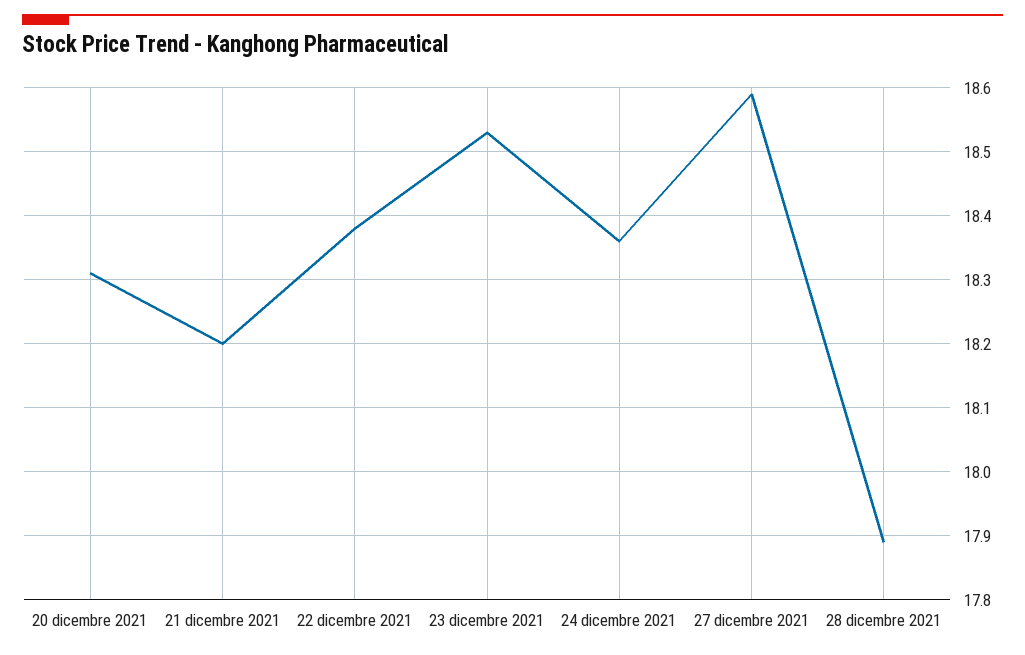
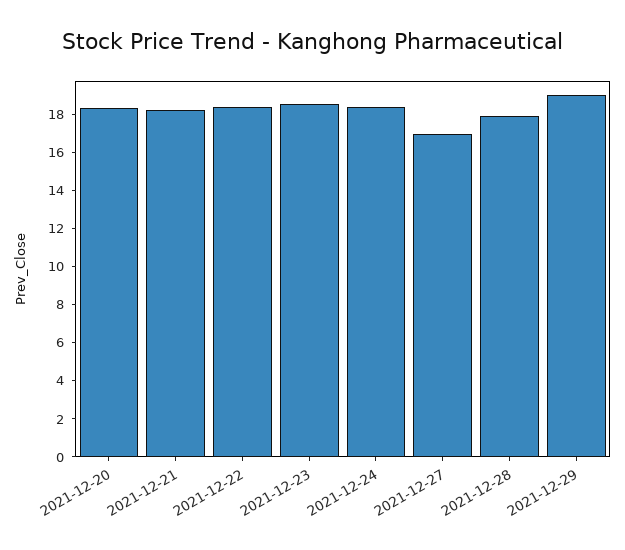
27 dicembre 2021: 18.59 -> 17
2021-12-29: none -> 19

